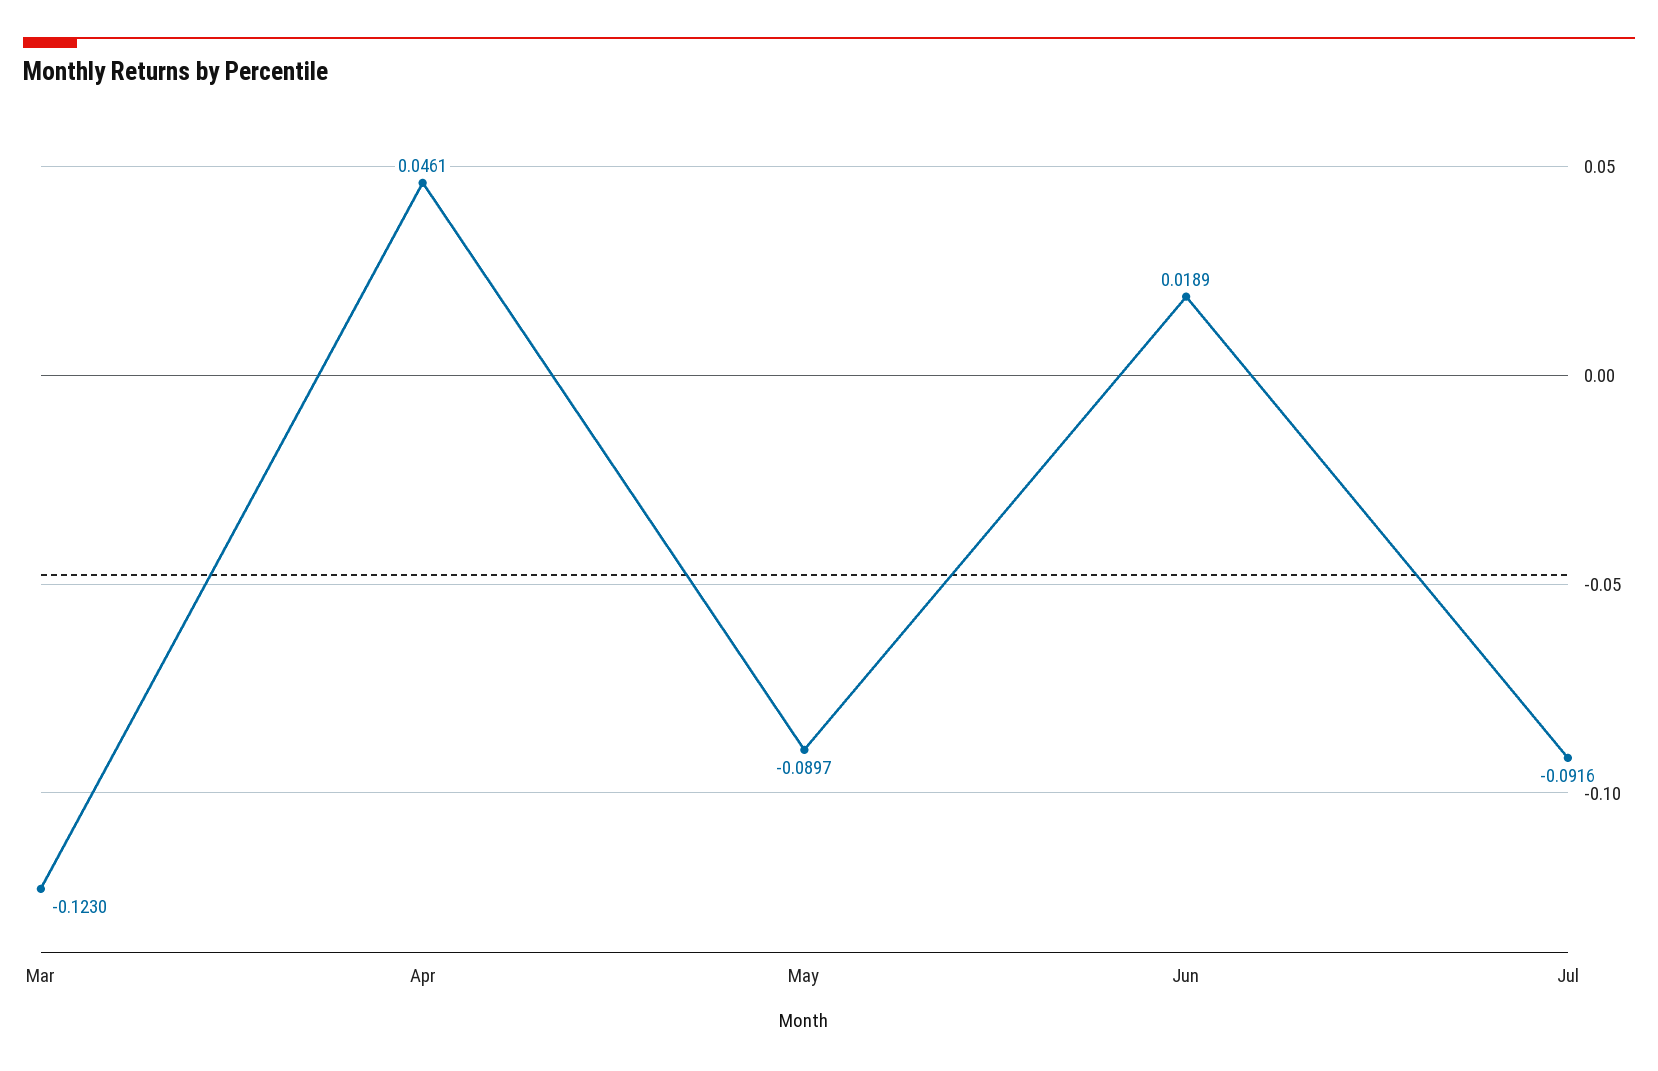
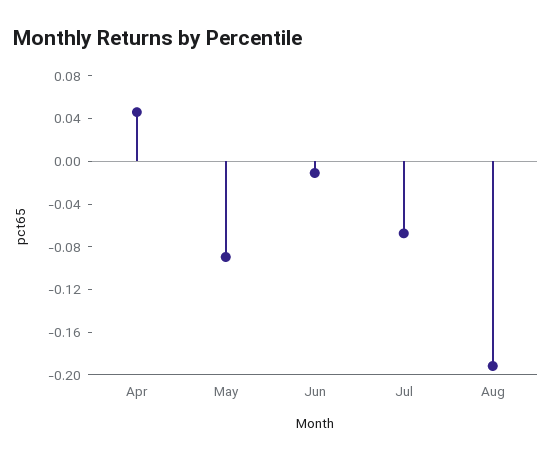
Mar: -0.123 -> none
Jun: 0.0189 -> -0.01
Jul: -0.0916 -> -0.07
Aug: none -> -0.19

